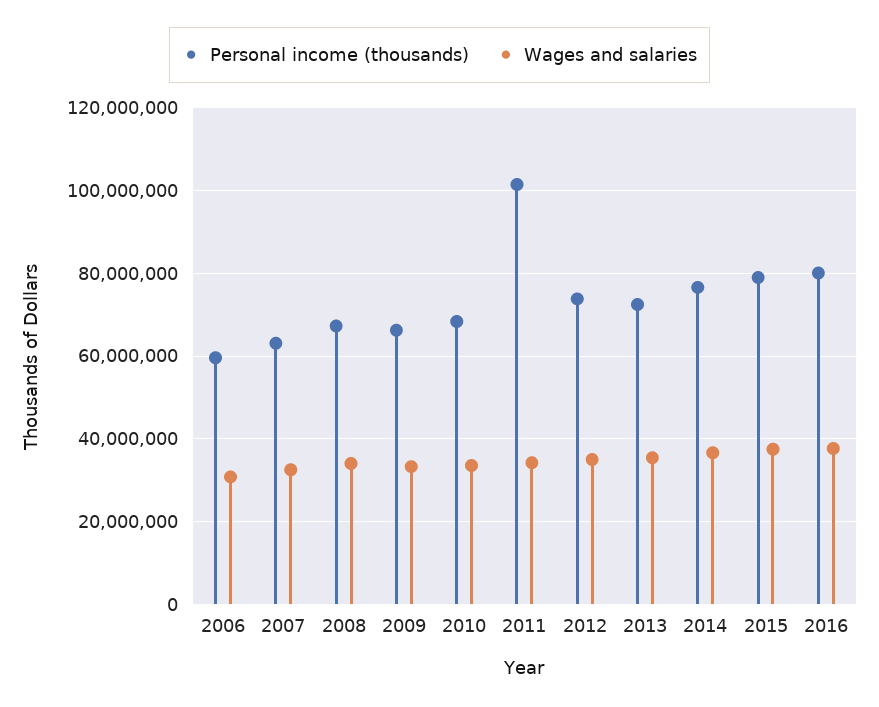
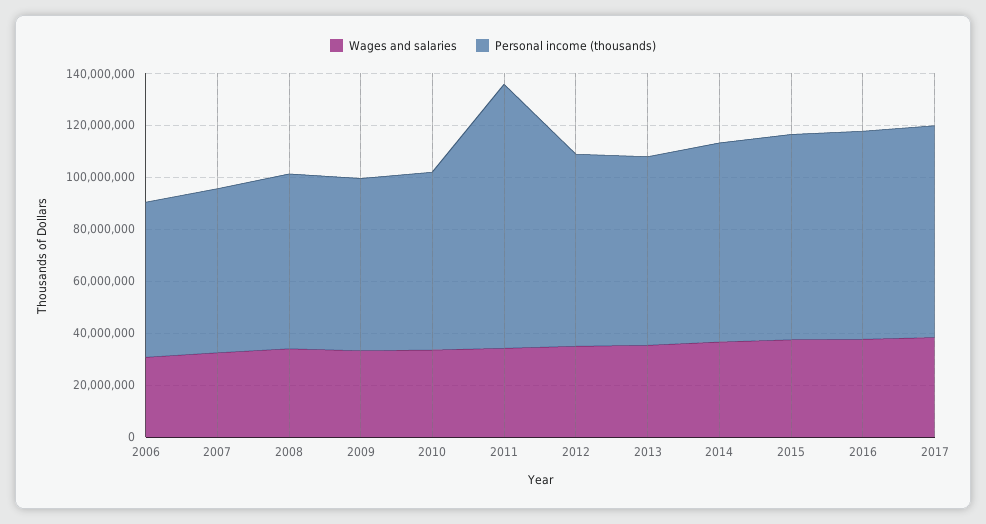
Wages and salaries, 2017: none -> 40000000
Personal income (thousands), 2017: none -> 80000000

